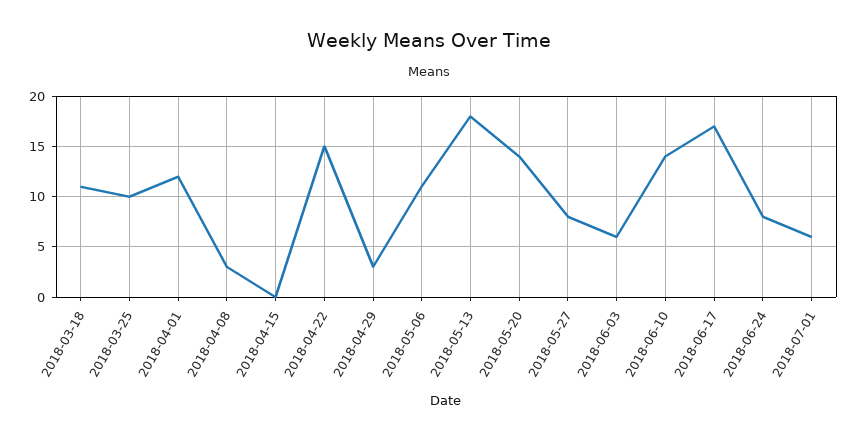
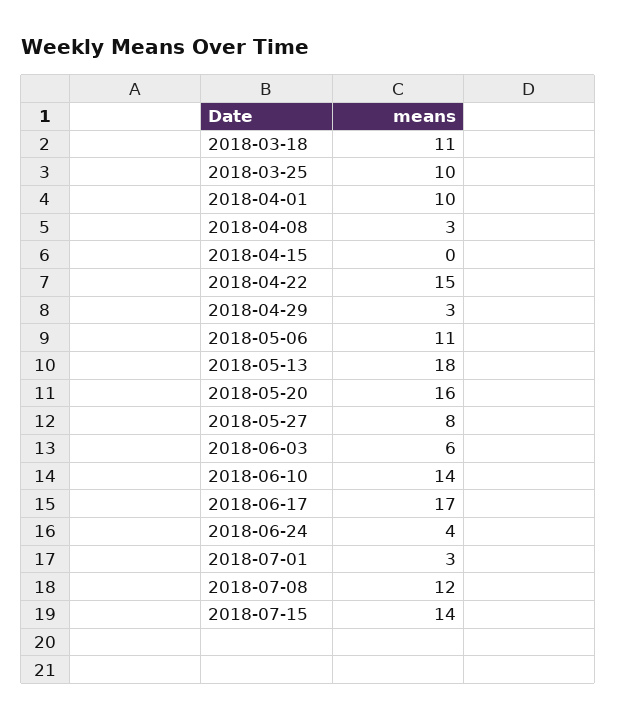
2018-04-01: 12 -> 10
2018-05-20: 14 -> 16
2018-06-24: 8 -> 4
2018-07-01: 6 -> 3
2018-07-08: none -> 12
2018-07-15: none -> 14

